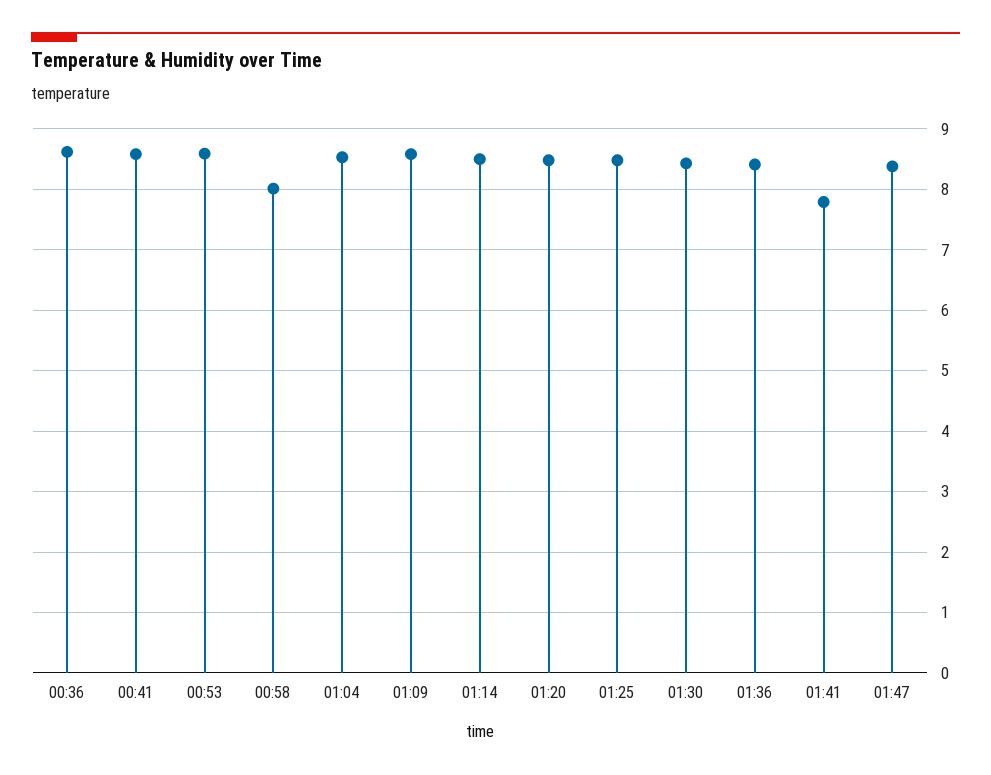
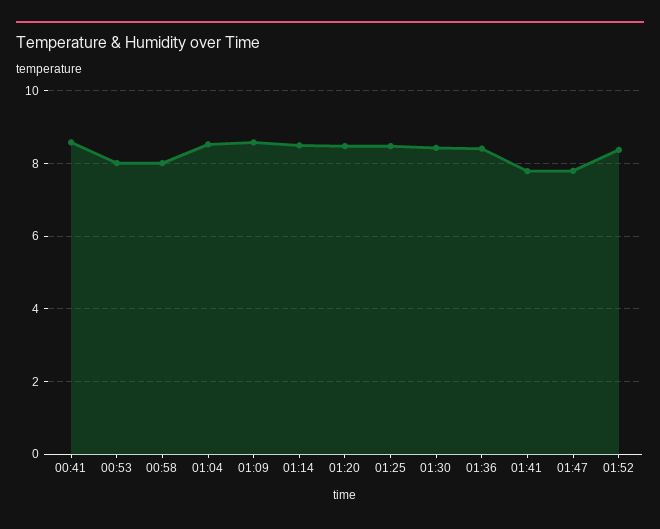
00:36: 8.6 -> none
00:53: 8.6 -> 8
01:47: 8.4 -> 7.8
01:52: none -> 8.4

